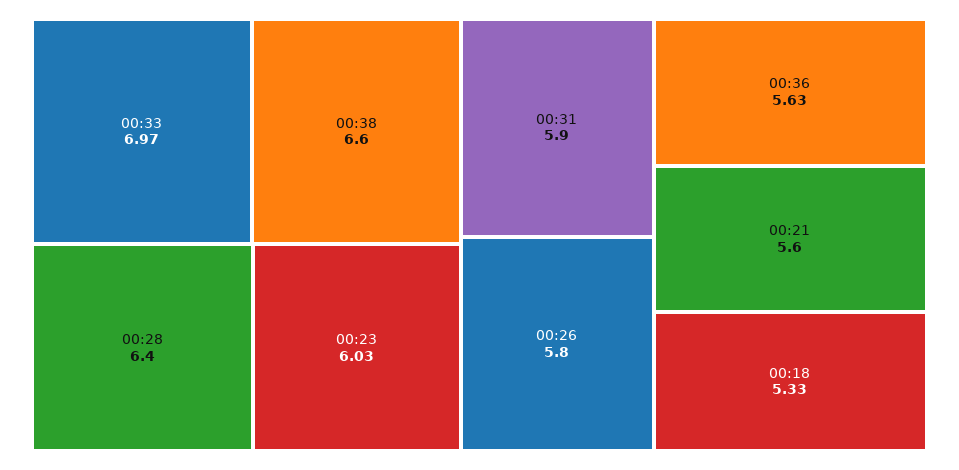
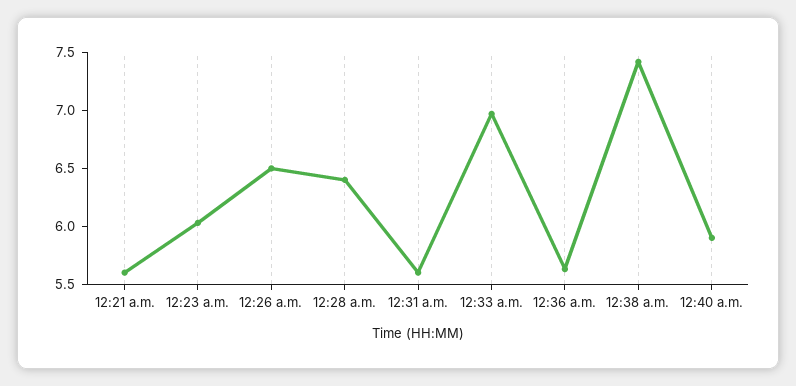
00:38: 6.6 -> 7.4
00:31: 5.9 -> 5.6
00:26: 5.8 -> 6.5
00:18: 5.33 -> none
12:40 a.m.: none -> 5.9

